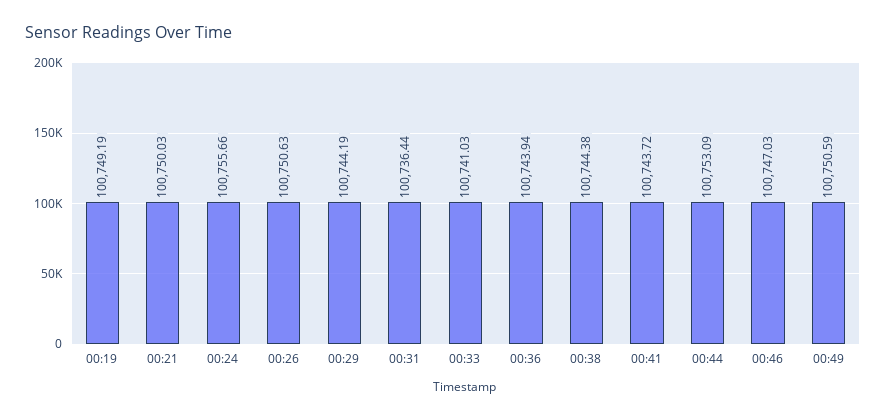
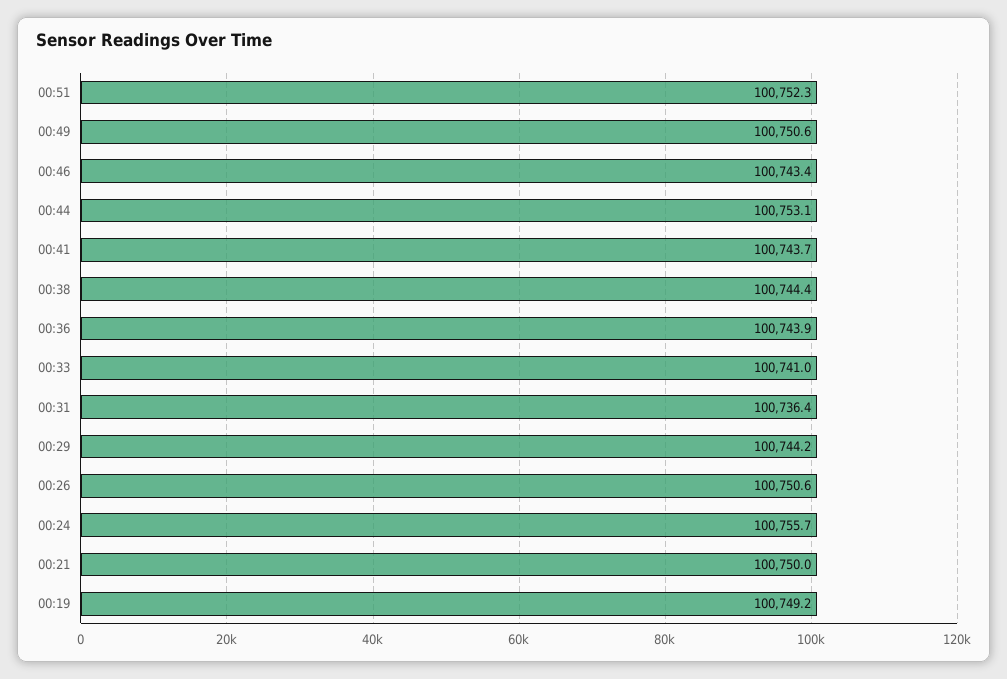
00:46: 100747.03 -> 100743.4
00:51: none -> 100752.3

